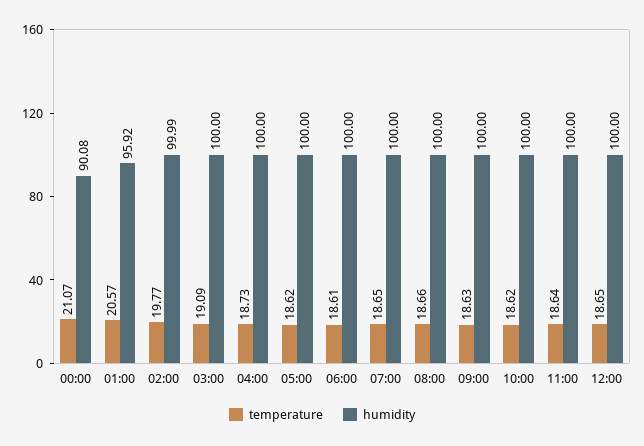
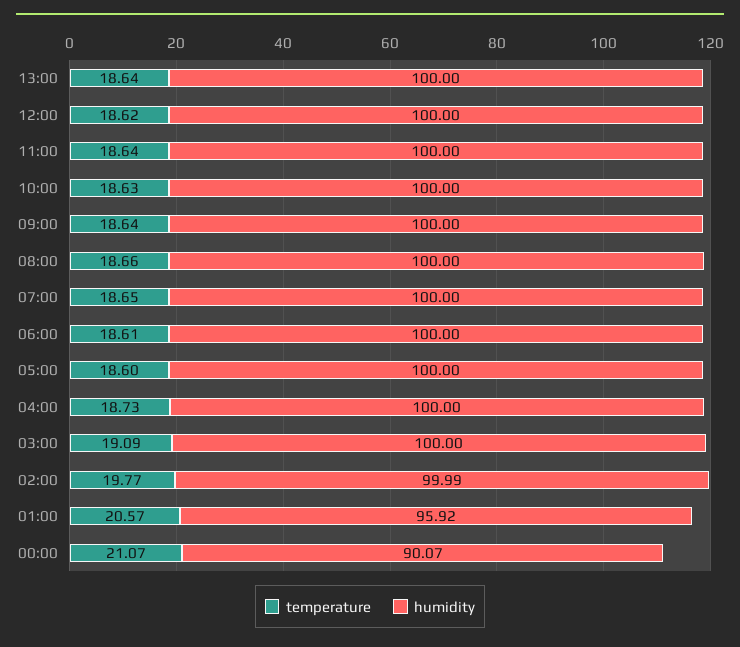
humidity, 00:00: 90.08 -> 90.07
temperature, 05:00: 18.62 -> 18.6
temperature, 09:00: 18.63 -> 18.64
temperature, 10:00: 18.62 -> 18.63
temperature, 12:00: 18.65 -> 18.62
temperature, 13:00: none -> 18.64
humidity, 13:00: none -> 100

